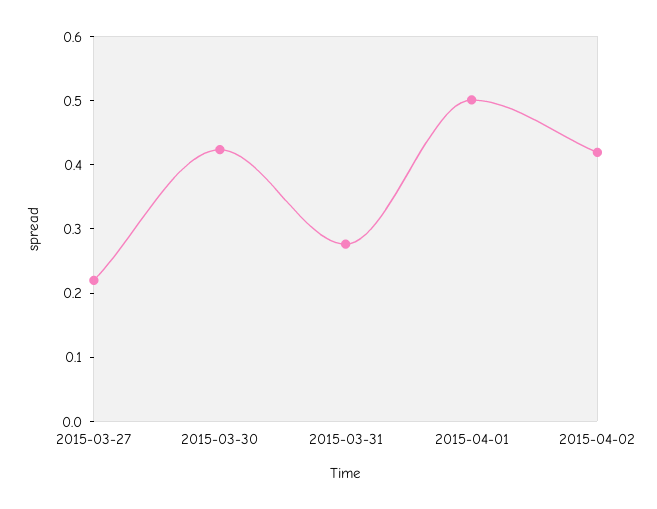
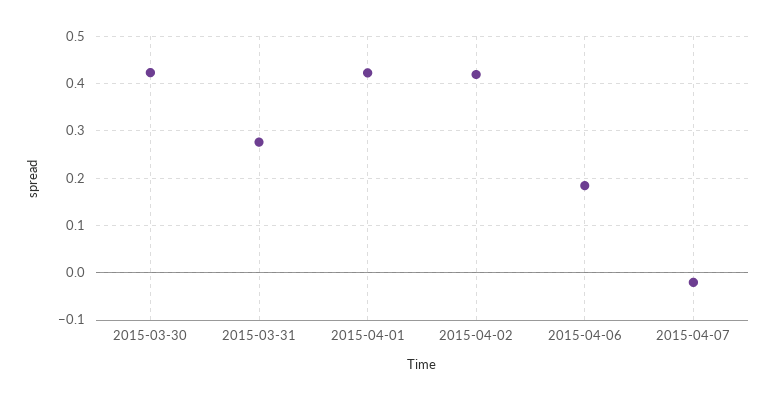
2015-03-27: 0.22 -> none
2015-04-01: 0.5 -> 0.42
2015-04-06: none -> 0.18
2015-04-07: none -> -0.02

